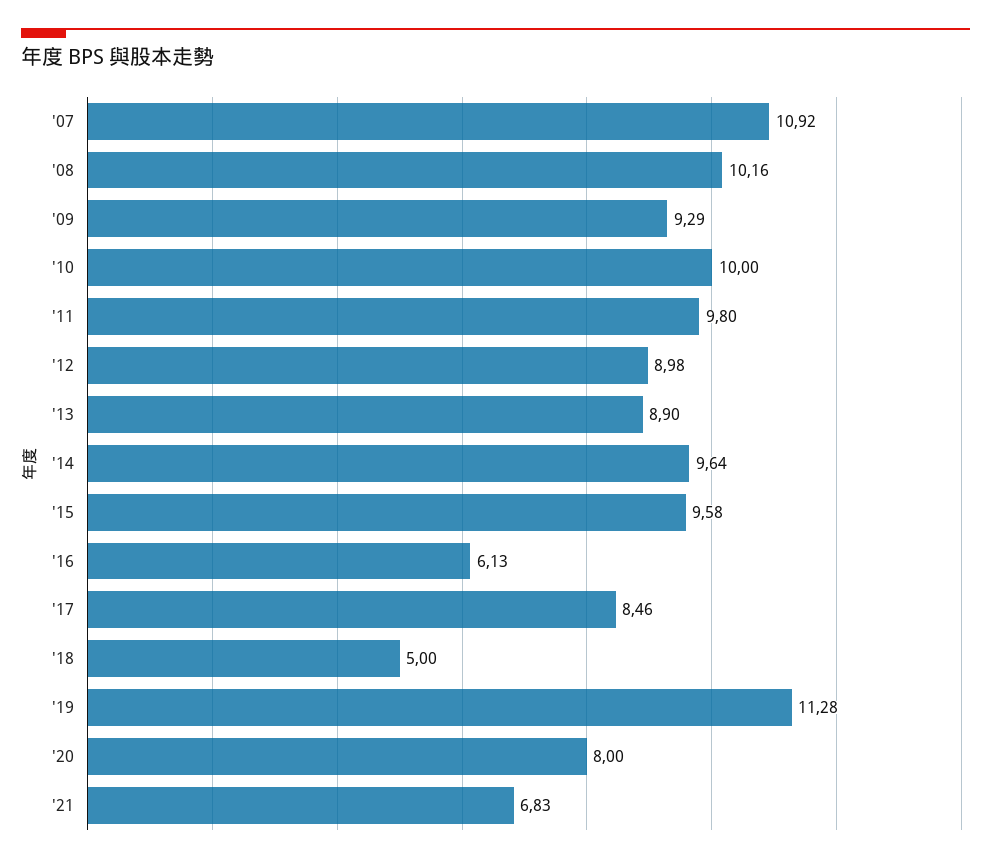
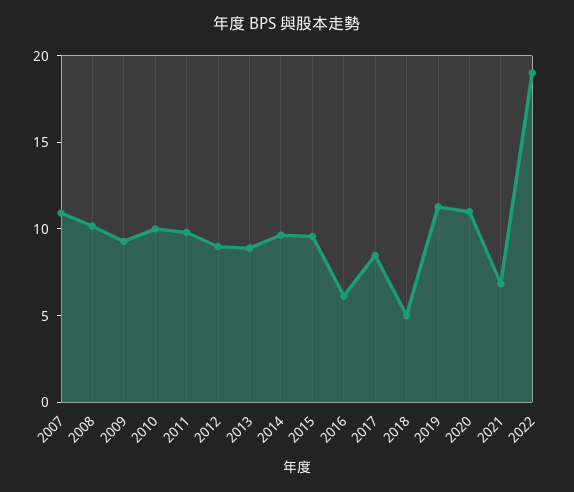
'20: 8 -> 11
2022: none -> 19

